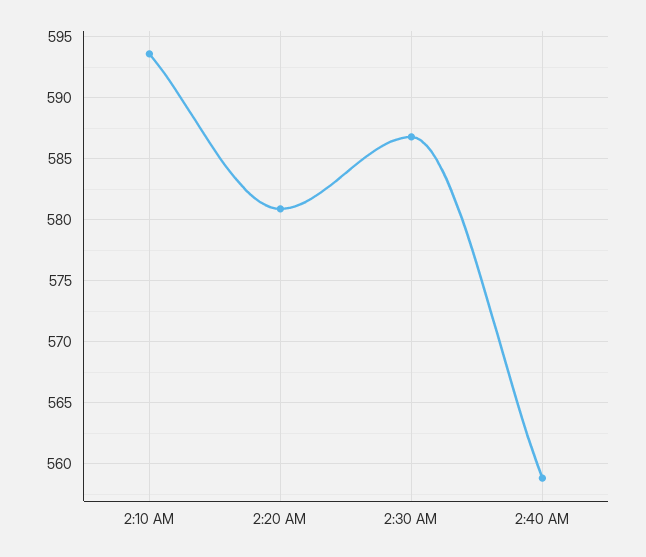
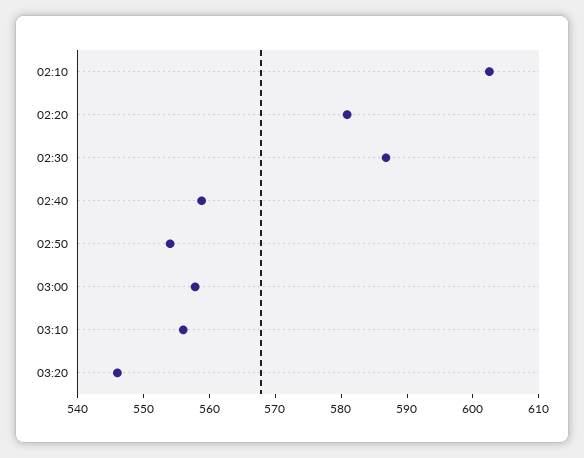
2:10 AM: 593.5 -> 602
02:50: none -> 554
03:00: none -> 558
03:10: none -> 556
03:20: none -> 546

